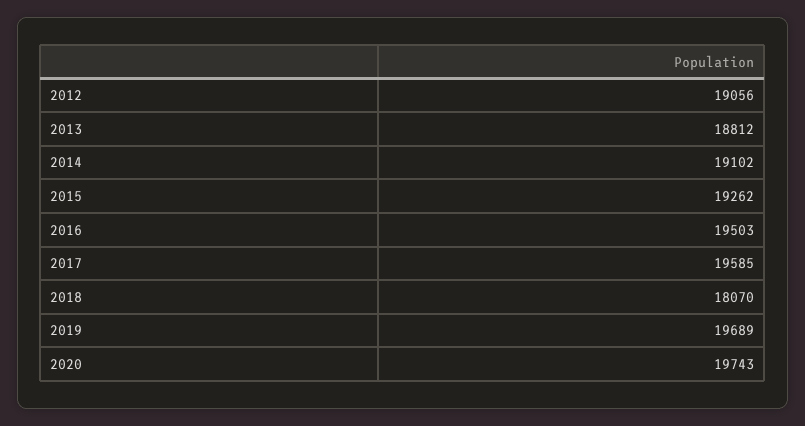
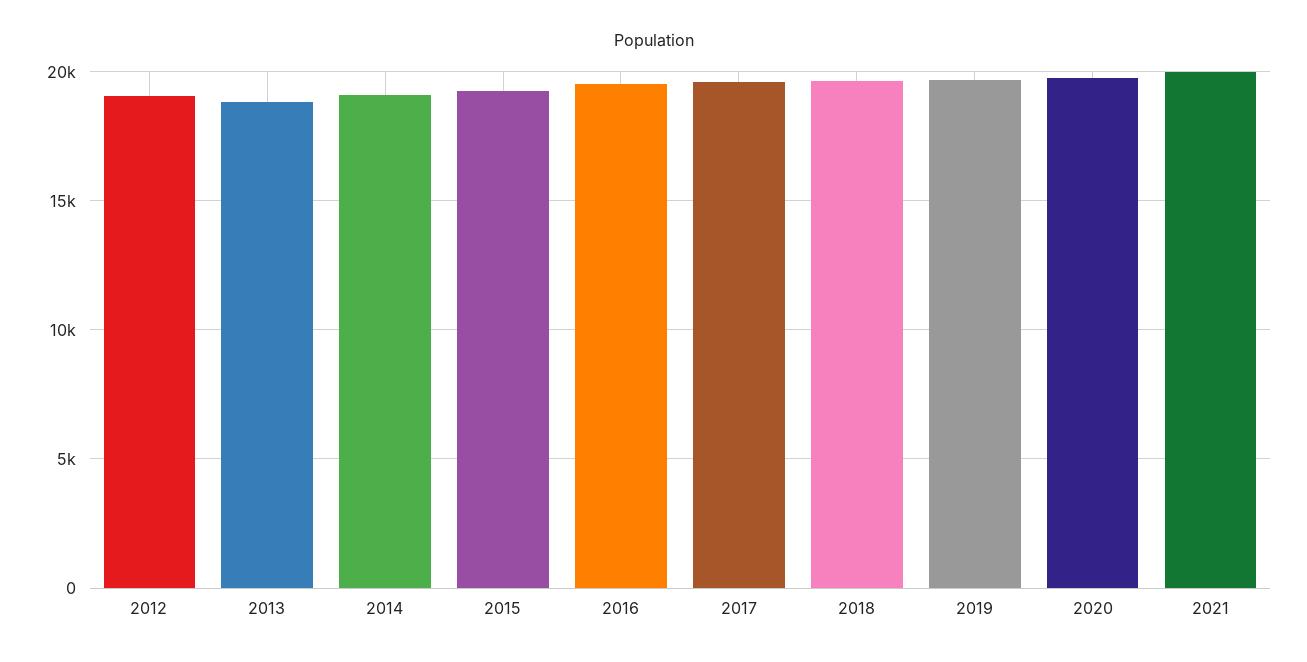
2018: 18070 -> 19500
2021: none -> 20000

